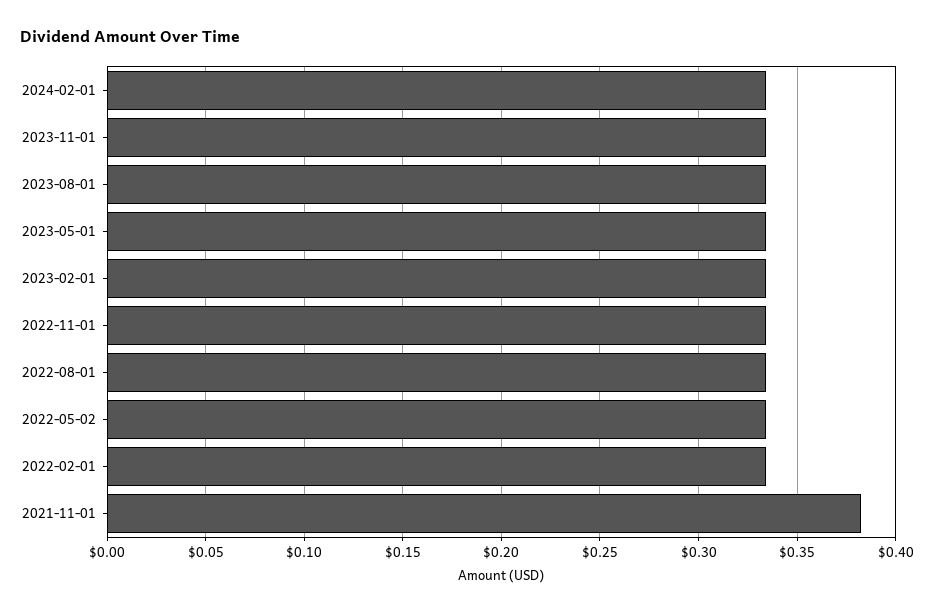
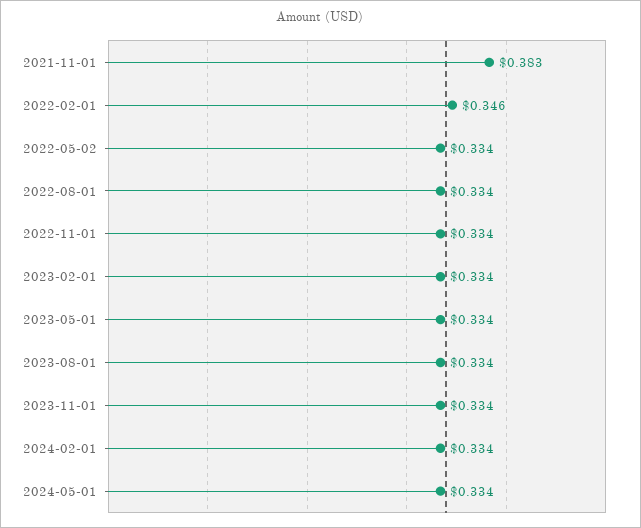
2022-02-01: 0.335 -> 0.346
2024-05-01: none -> 0.334

